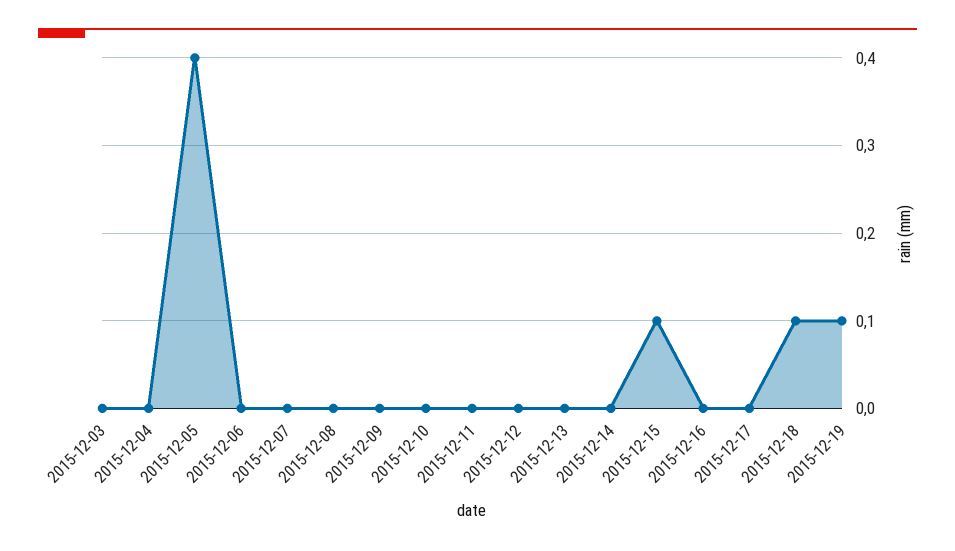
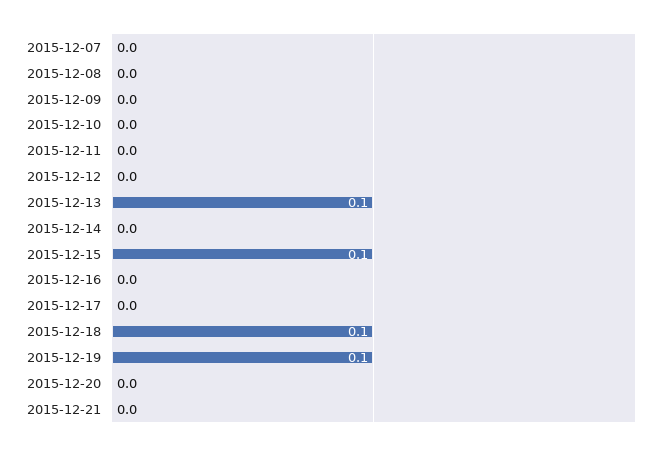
2015-12-03: 0 -> none
2015-12-04: 0 -> none
2015-12-05: 0.4 -> none
2015-12-06: 0 -> none
2015-12-13: 0 -> 0.1
2015-12-20: none -> 0
2015-12-21: none -> 0

